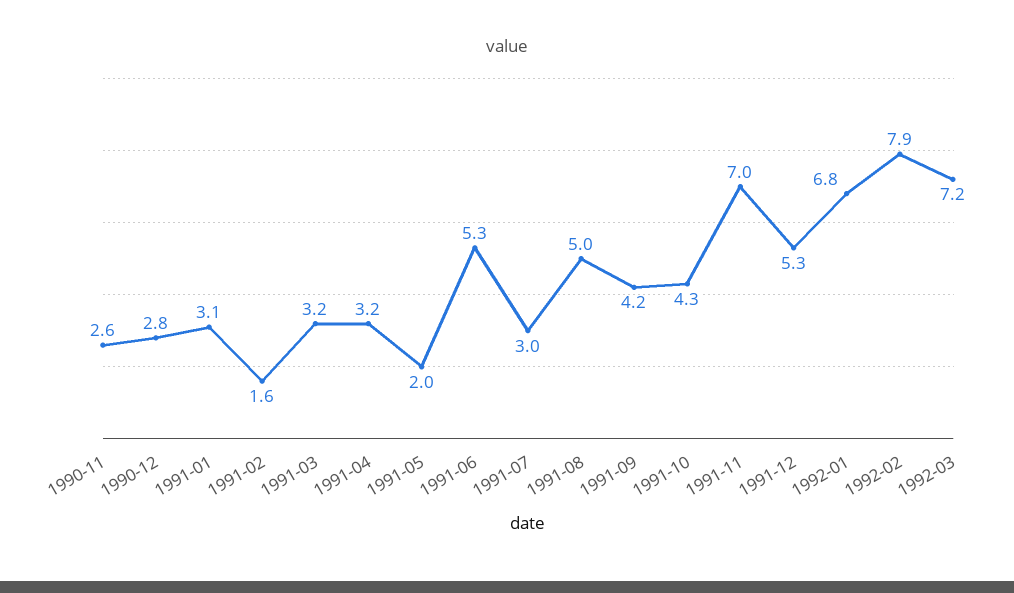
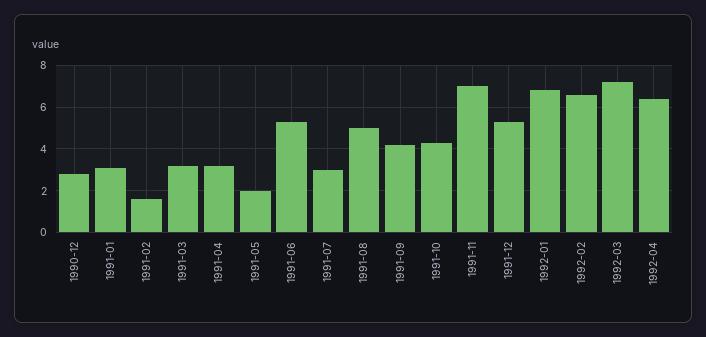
1990-11: 2.6 -> none
1992-02: 7.9 -> 6.5
1992-04: none -> 6.5

